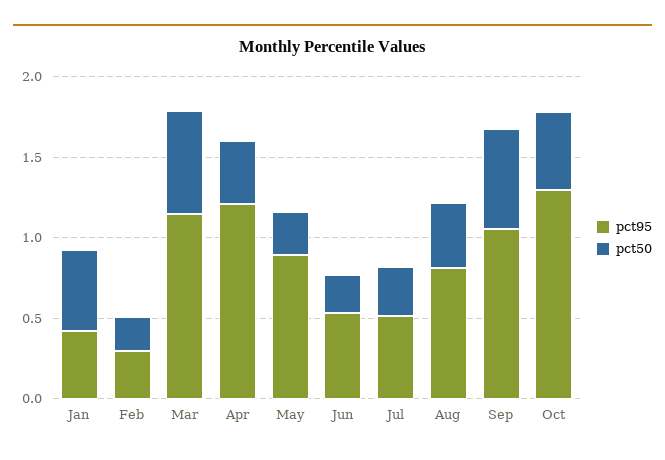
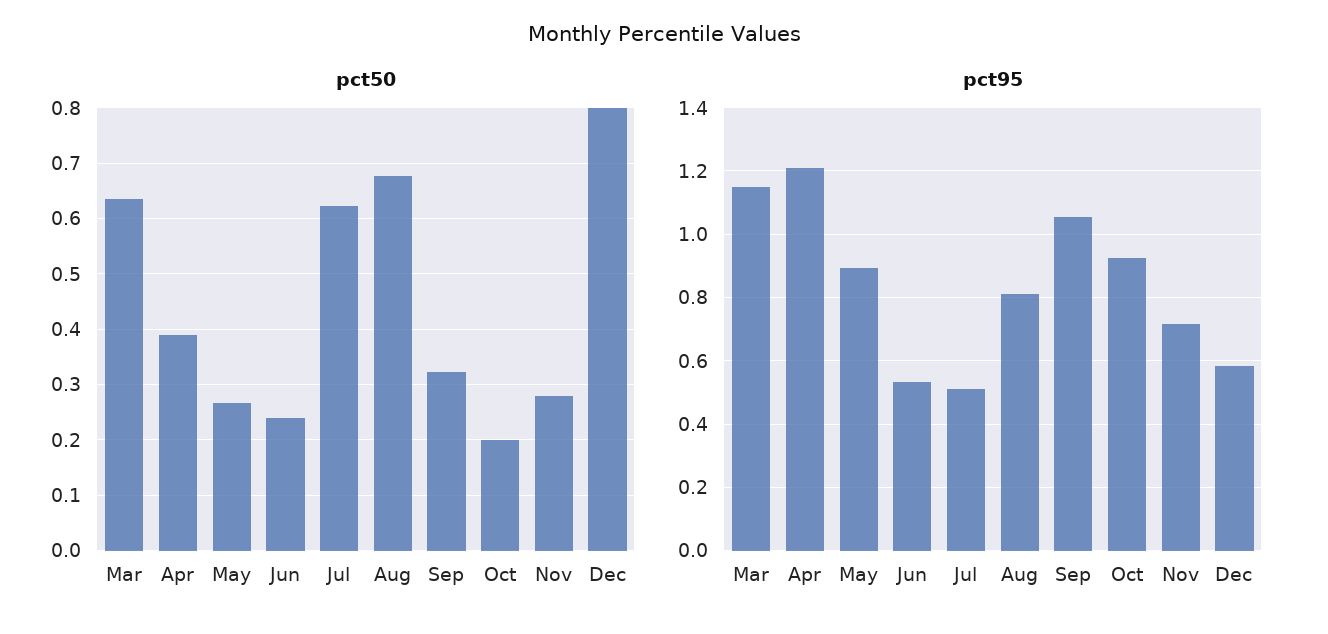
pct95, Jan: 0.4 -> none
pct50, Jan: 0.5 -> none
pct95, Feb: 0.3 -> none
pct50, Feb: 0.2 -> none
pct50, Jul: 0.3 -> 0.62
pct50, Aug: 0.4 -> 0.68
pct50, Sep: 0.6 -> 0.32
pct95, Oct: 1.3 -> 0.92
pct50, Oct: 0.5 -> 0.2
pct50, Nov: none -> 0.28
pct50, Dec: none -> 0.8
pct95, Nov: none -> 0.72
pct95, Dec: none -> 0.58

